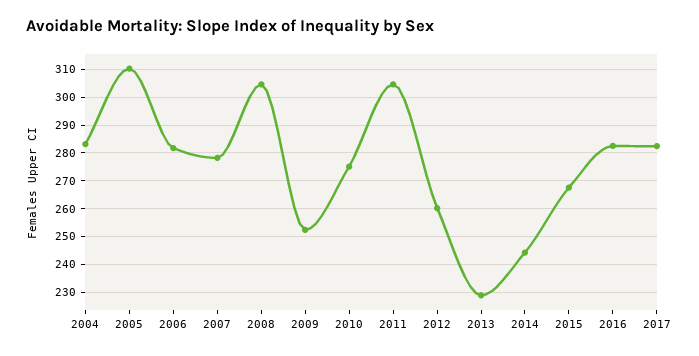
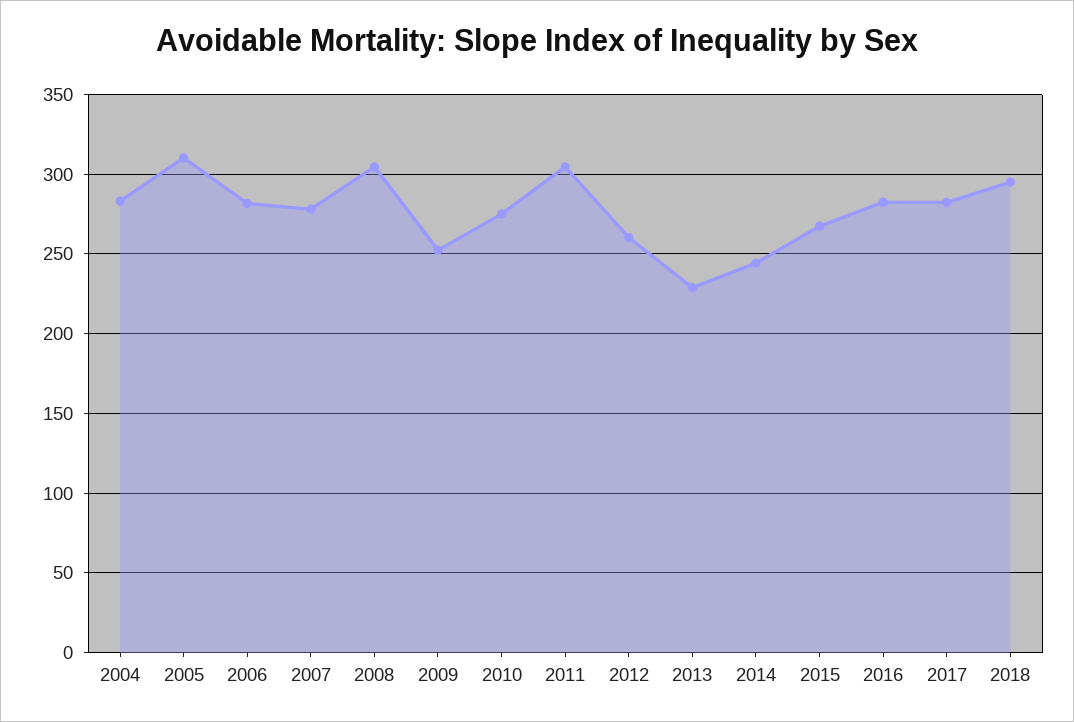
2018: none -> 295

